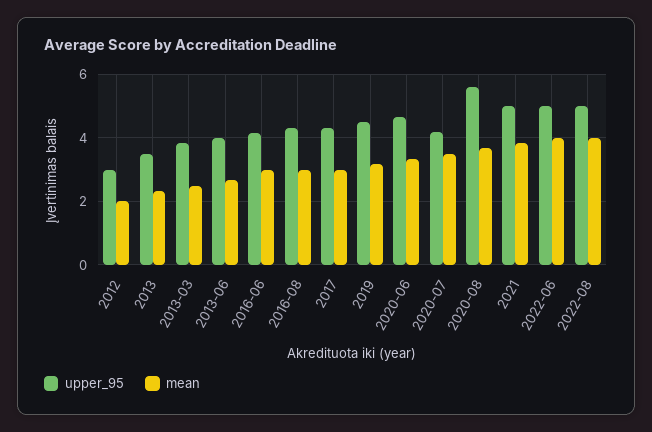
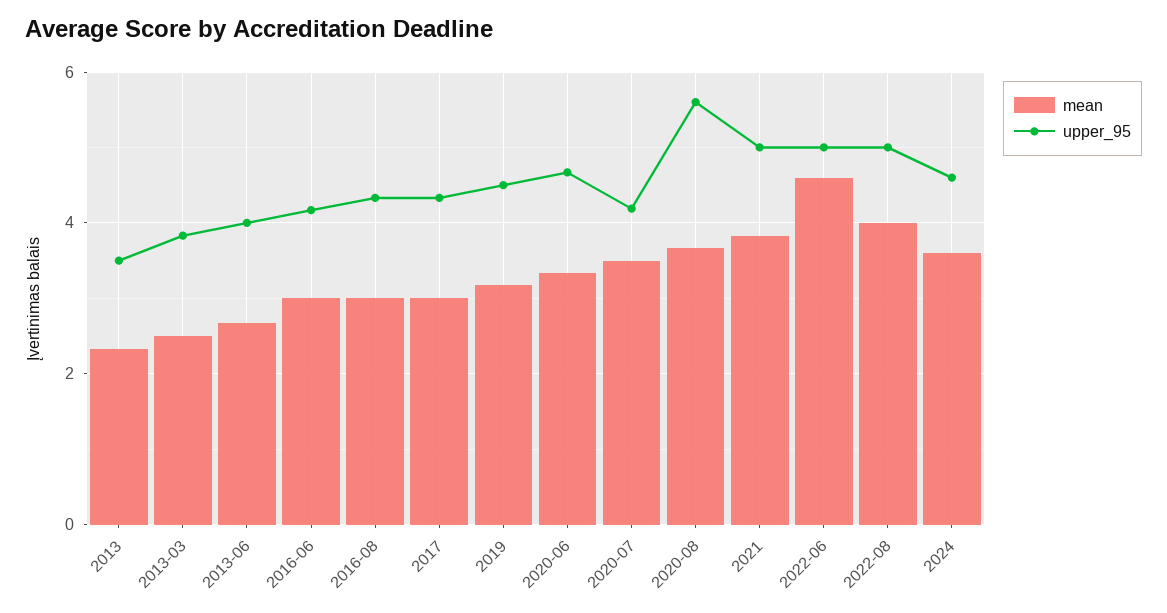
upper_95, 2012: 3 -> none
mean, 2012: 2 -> none
mean, 2022-06: 4 -> 4.6
mean, 2024: none -> 3.6
upper_95, 2024: none -> 4.6

